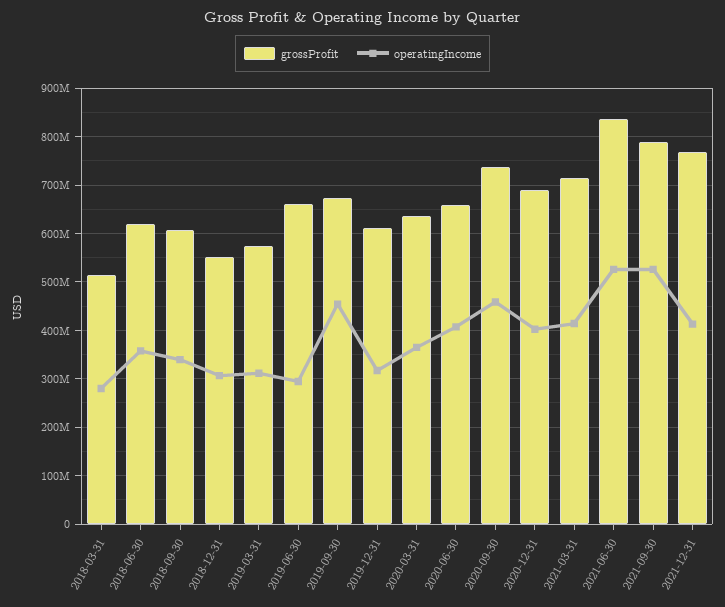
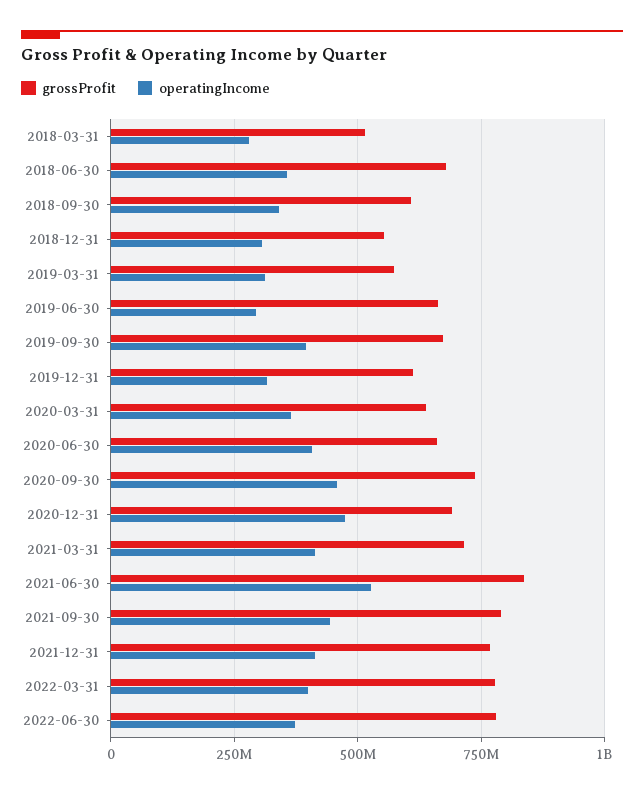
grossProfit, 2018-06-30: 620000000 -> 675000000
operatingIncome, 2019-09-30: 460000000 -> 400000000
operatingIncome, 2020-12-31: 400000000 -> 475000000
operatingIncome, 2021-09-30: 520000000 -> 450000000
grossProfit, 2022-03-31: none -> 775000000
operatingIncome, 2022-03-31: none -> 400000000
grossProfit, 2022-06-30: none -> 775000000
operatingIncome, 2022-06-30: none -> 375000000

